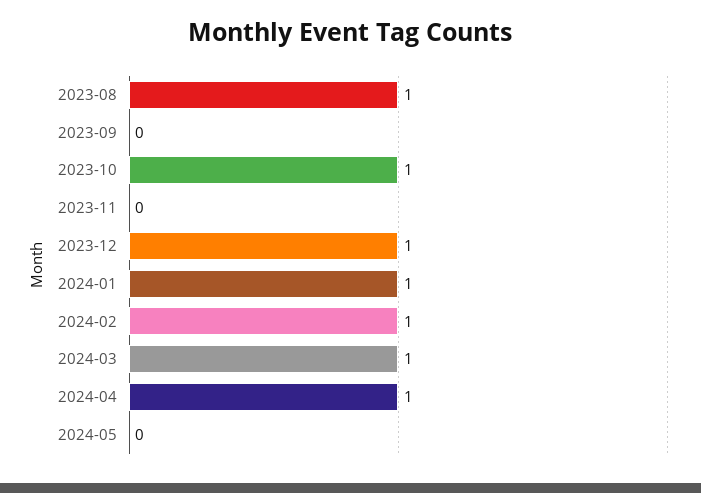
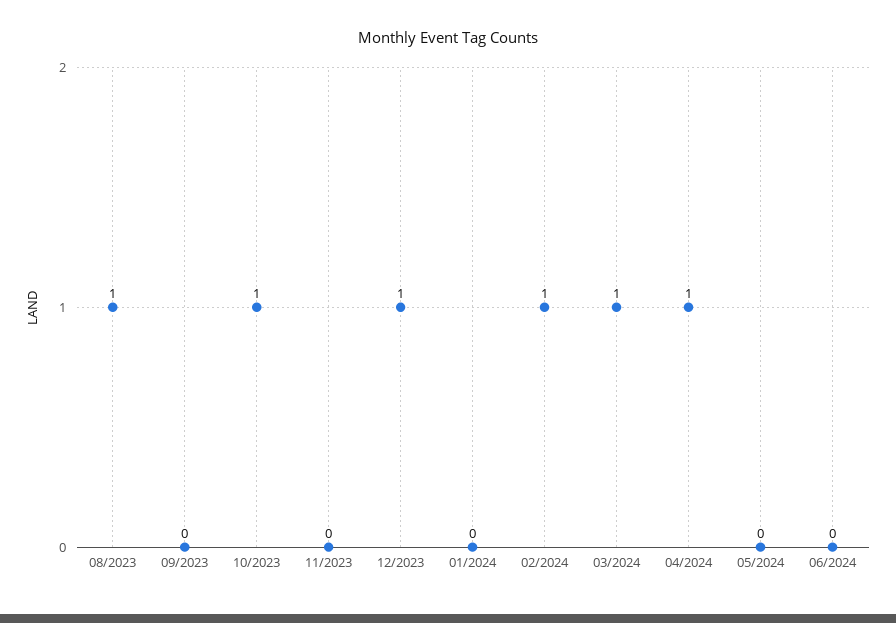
2024-01: 1 -> 0
06/2024: none -> 0

